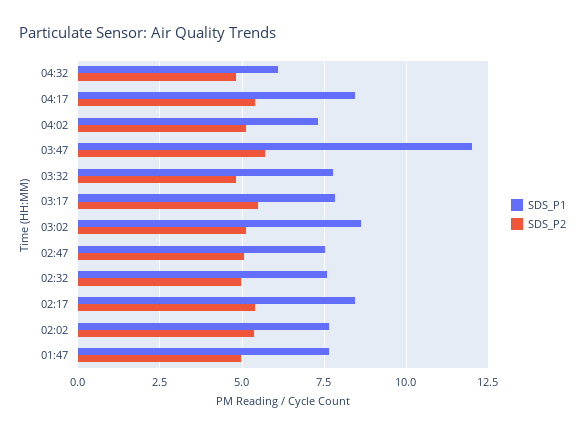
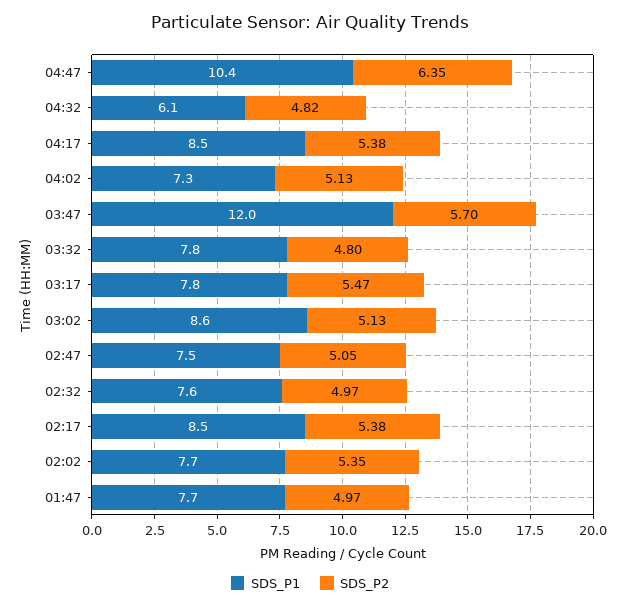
SDS_P1, 04:47: none -> 10.4
SDS_P2, 04:47: none -> 6.35

